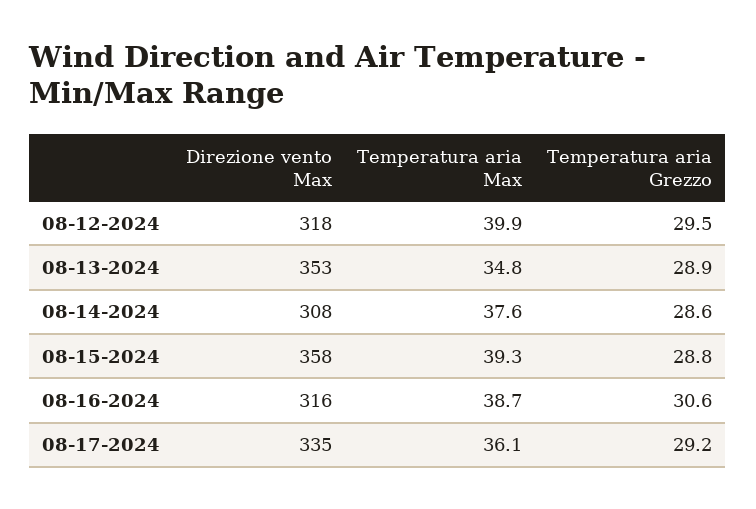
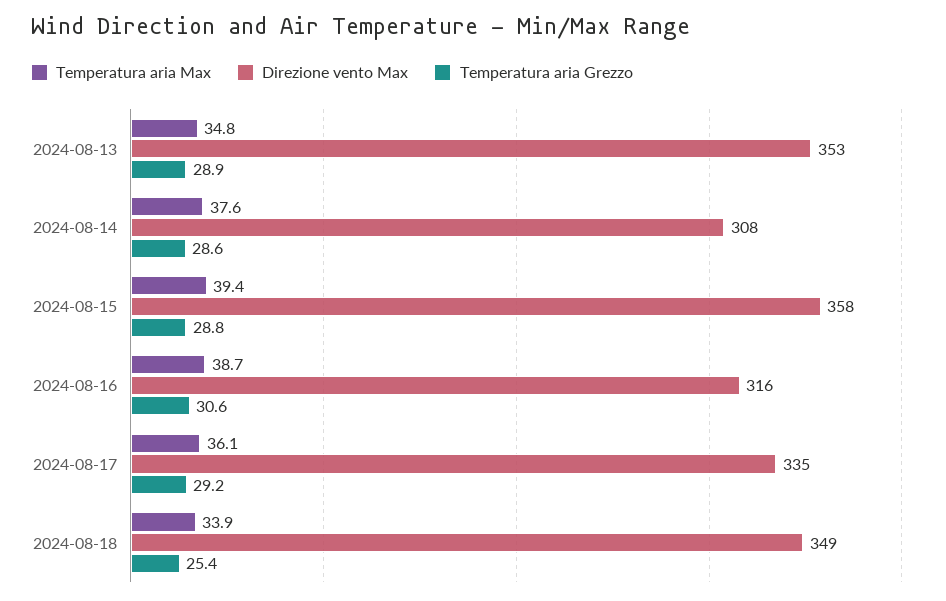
Direzione vento Max, 08-12-2024: 318 -> none
Temperatura aria Max, 08-12-2024: 39.9 -> none
Temperatura aria Grezzo, 08-12-2024: 29.5 -> none
Temperatura aria Max, 08-15-2024: 39.3 -> 39.4
Temperatura aria Max, 2024-08-18: none -> 33.9
Direzione vento Max, 2024-08-18: none -> 349
Temperatura aria Grezzo, 2024-08-18: none -> 25.4

